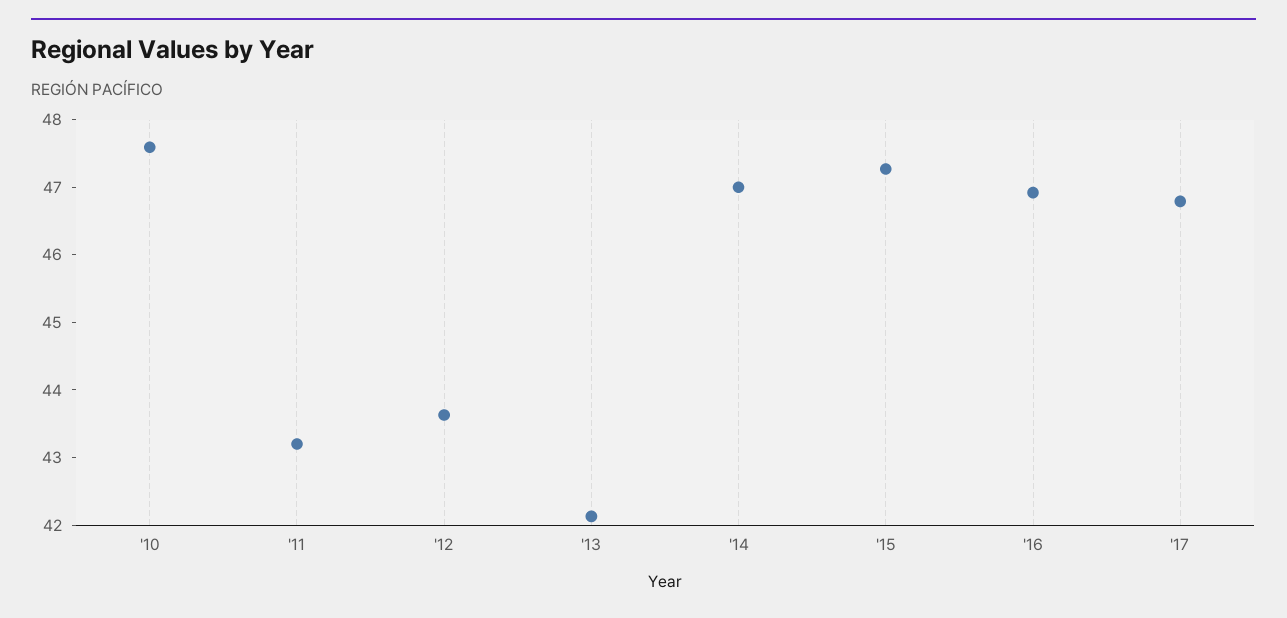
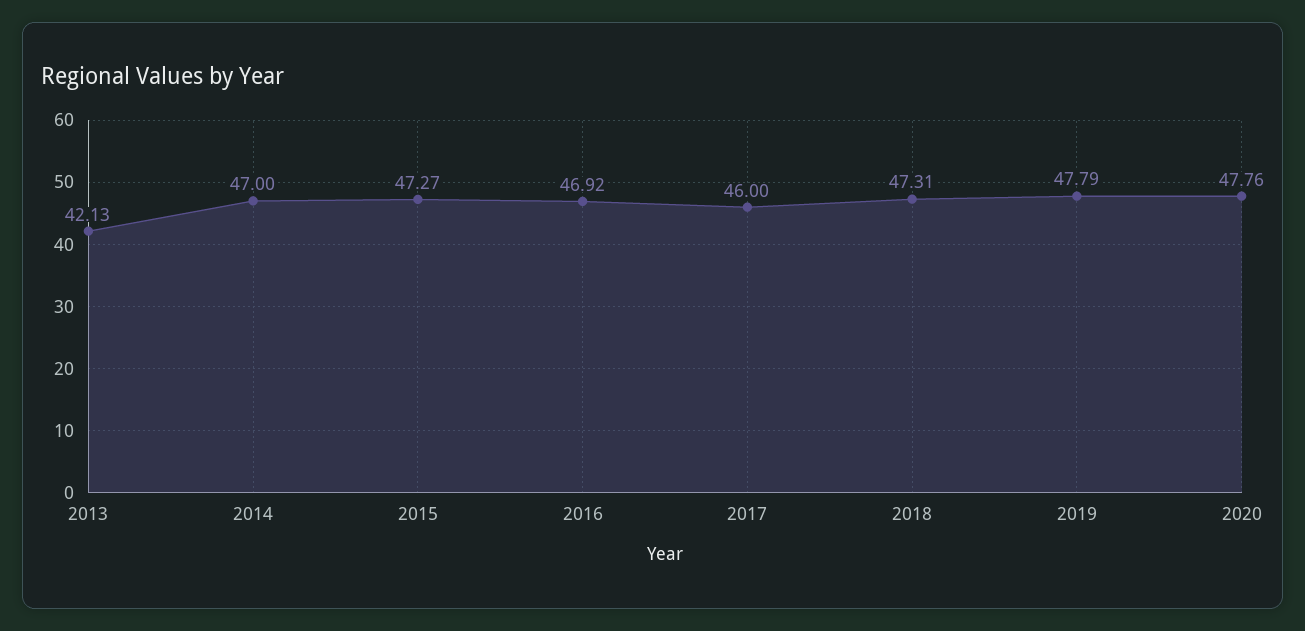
'10: 47.6 -> none
'11: 43.2 -> none
'12: 43.6 -> none
'17: 46.8 -> 46
2018: none -> 47.31
2019: none -> 47.79
2020: none -> 47.76

